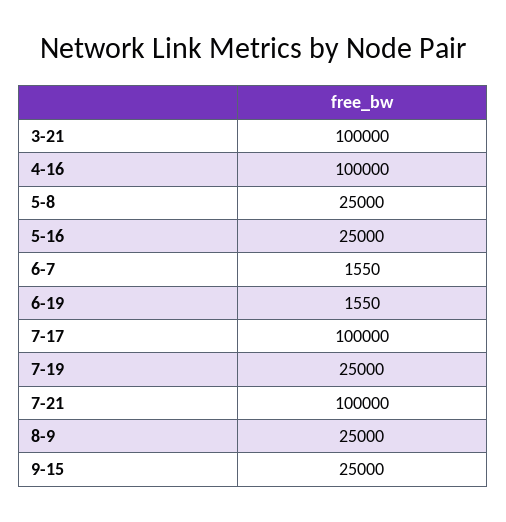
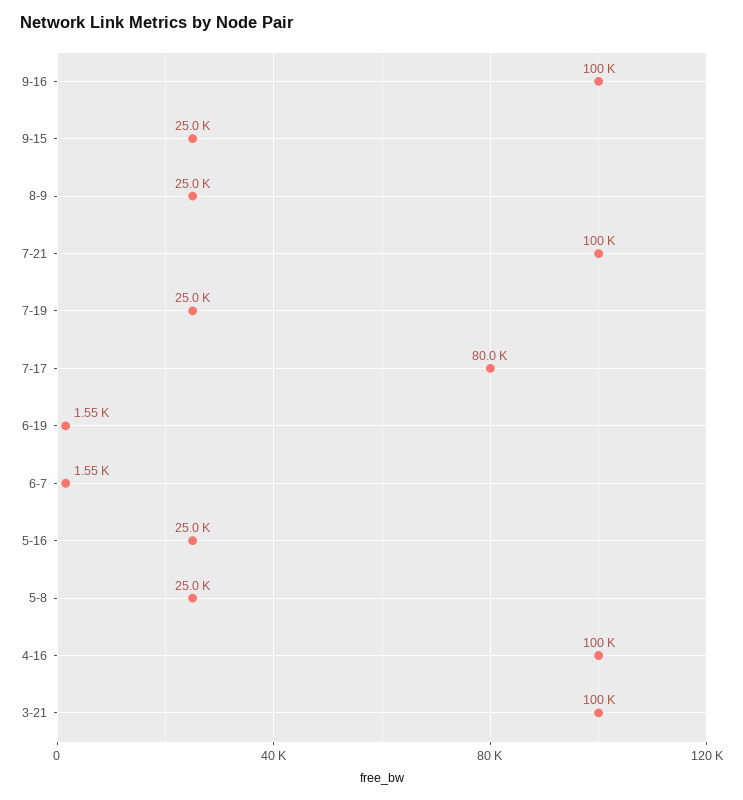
7-17: 100000 -> 80000
9-16: none -> 100000

